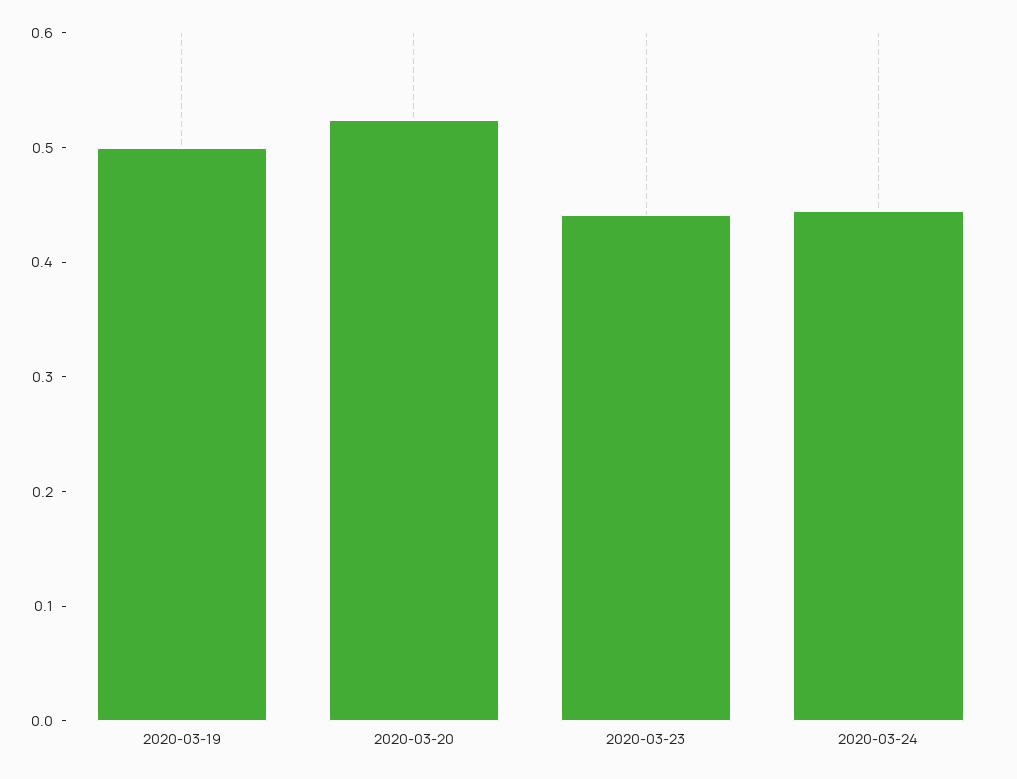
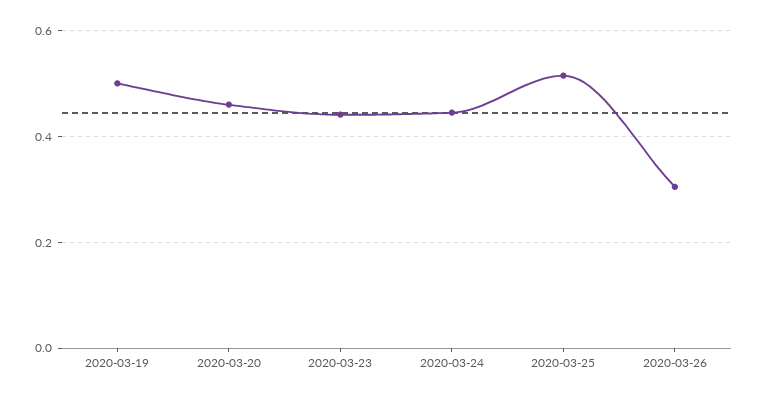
2020-03-20: 0.52 -> 0.46
2020-03-25: none -> 0.52
2020-03-26: none -> 0.3

